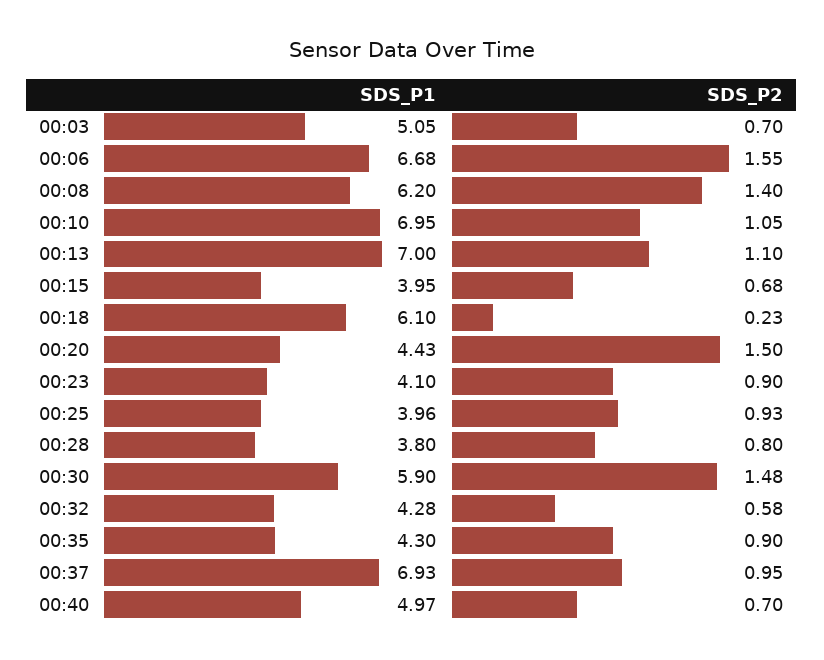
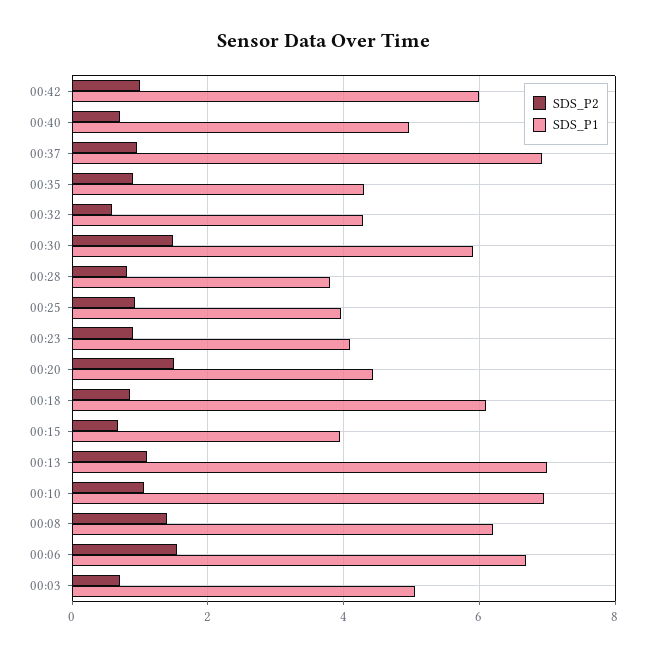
SDS_P2, 00:18: 0.23 -> 0.8
SDS_P2, 00:42: none -> 1
SDS_P1, 00:42: none -> 6

